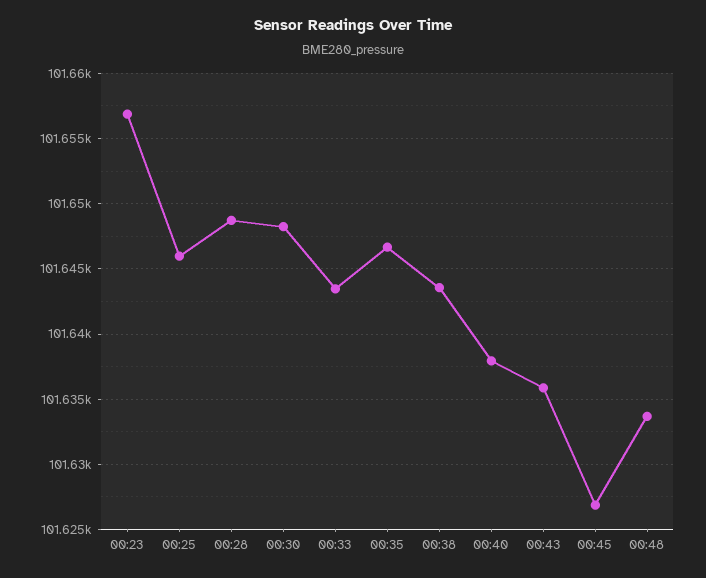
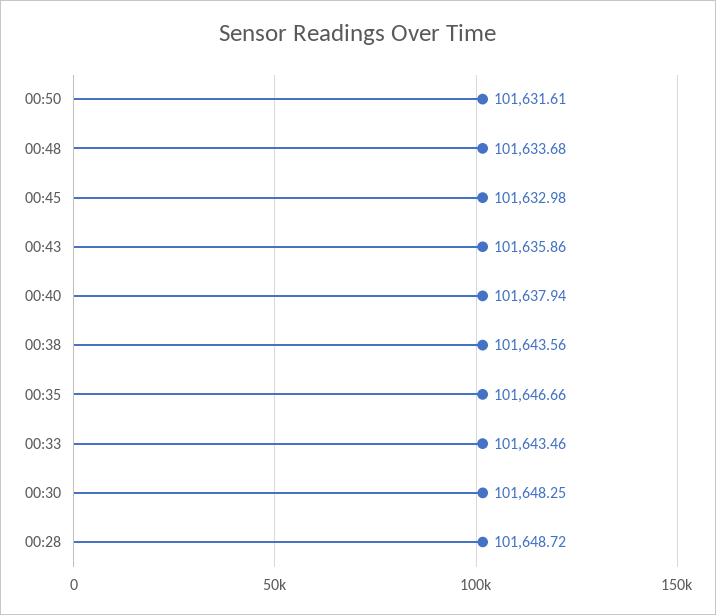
00:23: 101657 -> none
00:25: 101646 -> none
00:45: 101627 -> 101632.98
00:50: none -> 101631.61

